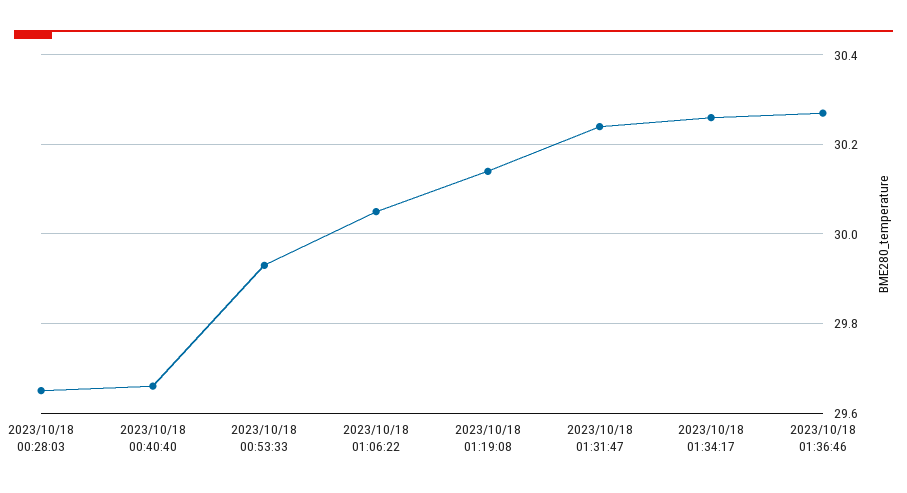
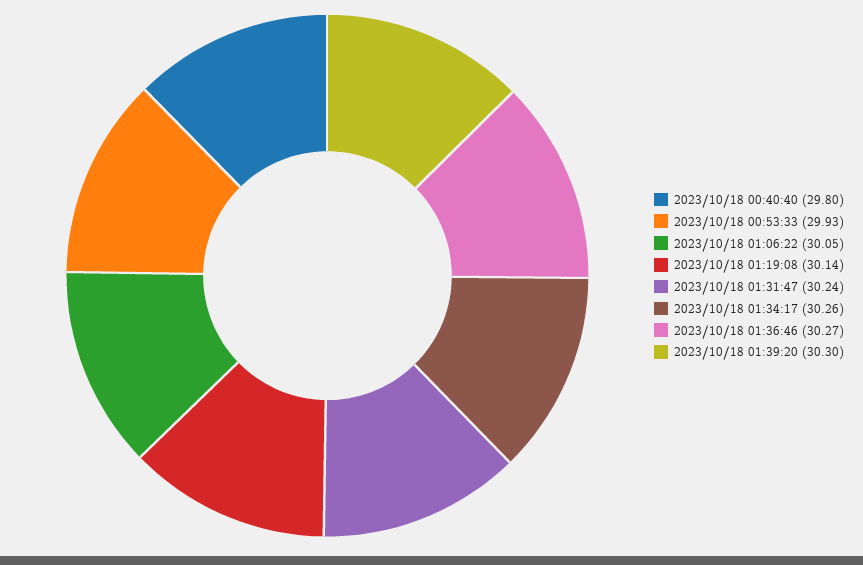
2023/10/18 00:28:03: 29.65 -> none
2023/10/18 00:40:40: 29.65 -> 29.8
2023/10/18 01:39:20: none -> 30.3

